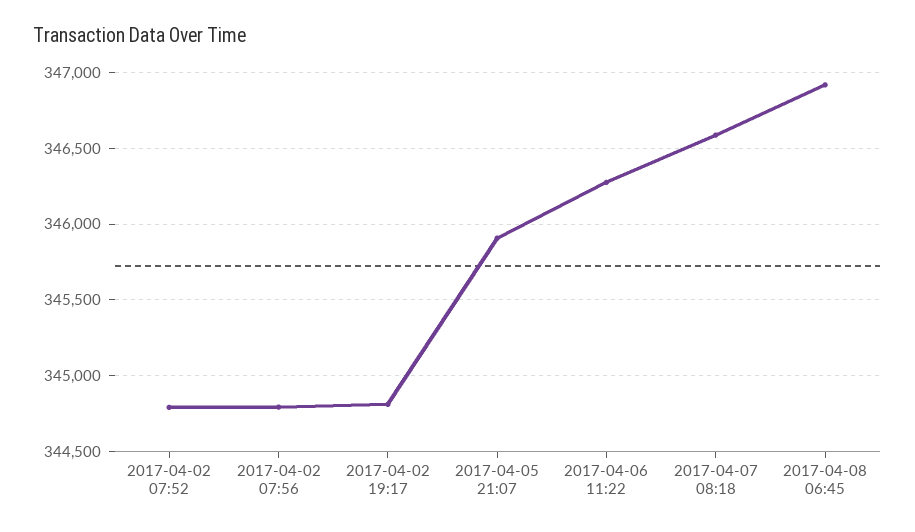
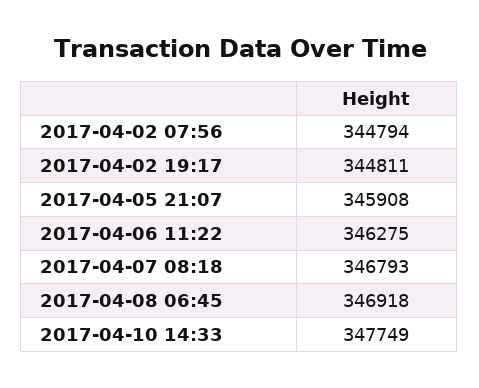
2017-04-02 07:52: 344800 -> none
2017-04-07 08:18: 346600 -> 346793
2017-04-10 14:33: none -> 347749

